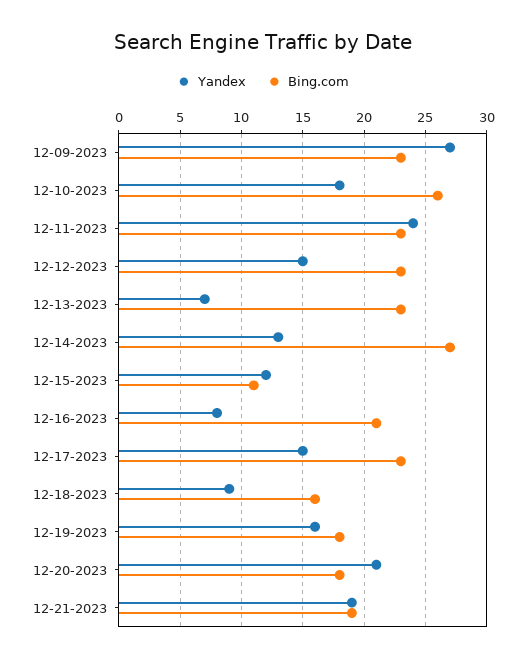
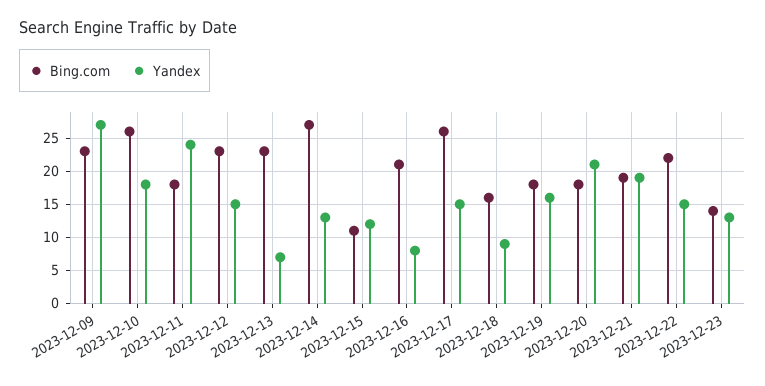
Bing.com, 12-11-2023: 23 -> 18
Bing.com, 12-17-2023: 23 -> 26
Bing.com, 2023-12-22: none -> 22
Yandex, 2023-12-22: none -> 15
Bing.com, 2023-12-23: none -> 14
Yandex, 2023-12-23: none -> 13

